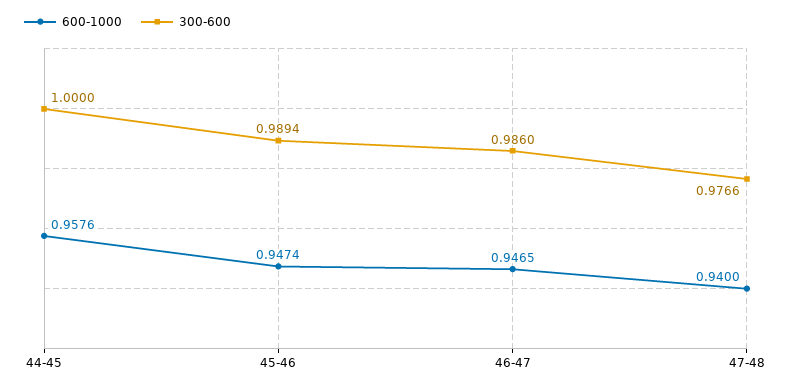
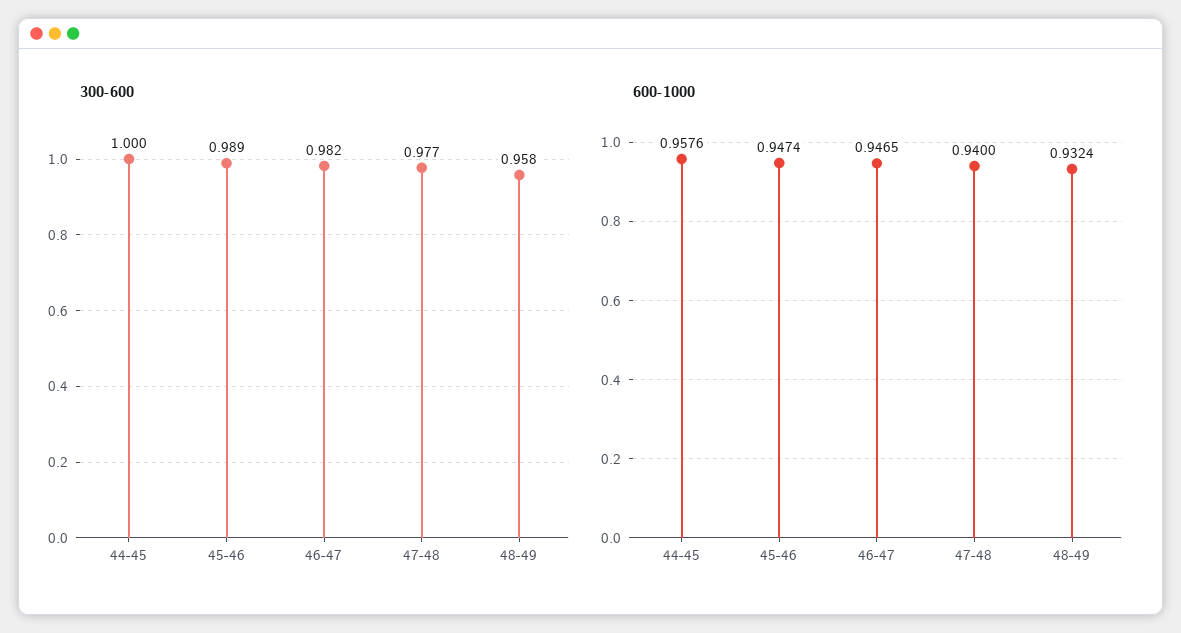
300-600, 46-47: 0.986 -> 0.982
300-600, 48-49: none -> 0.958
600-1000, 48-49: none -> 0.9324

